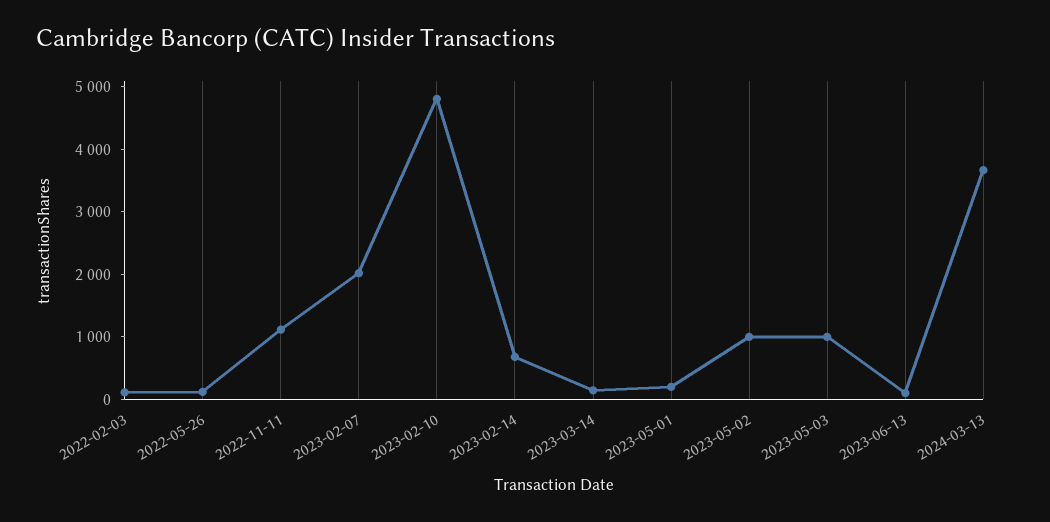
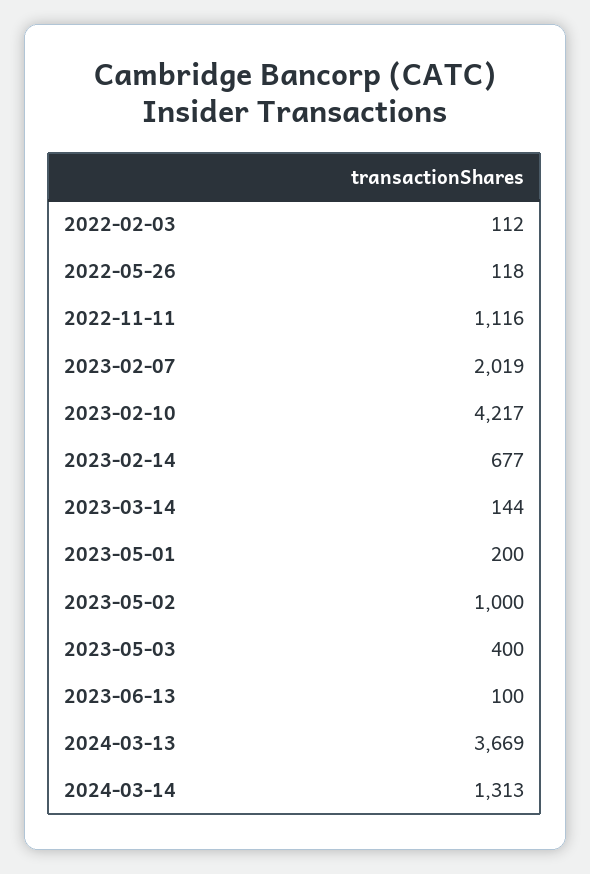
2023-02-10: 4800 -> 4217
2023-05-03: 1000 -> 400
2024-03-14: none -> 1313

